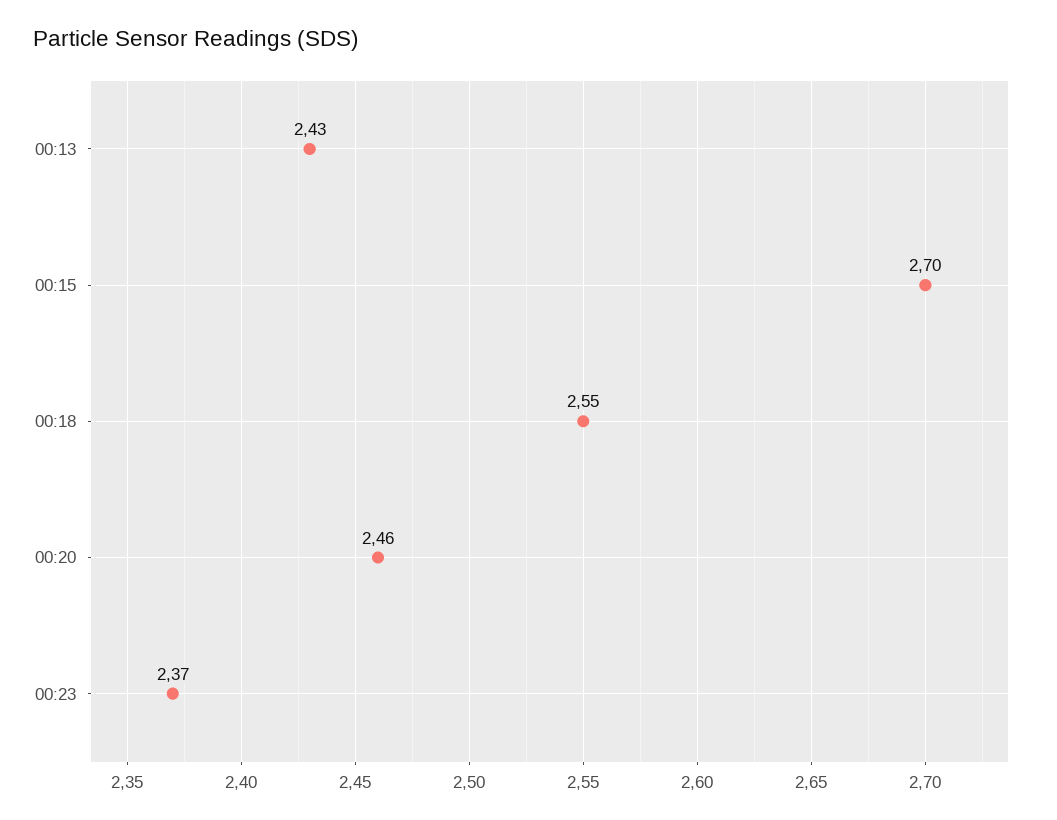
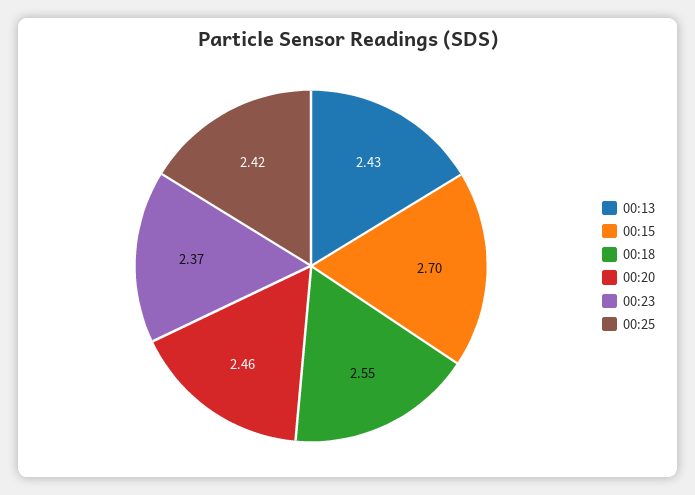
00:25: none -> 2.42

